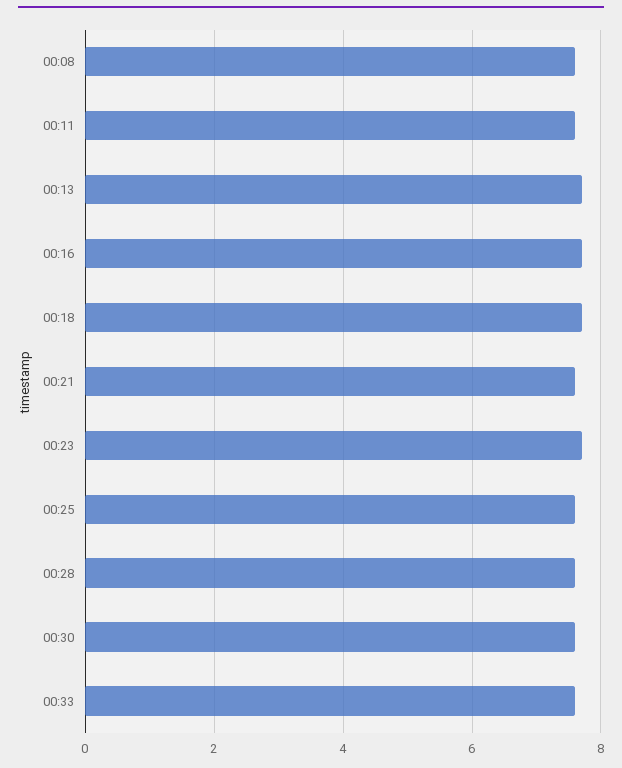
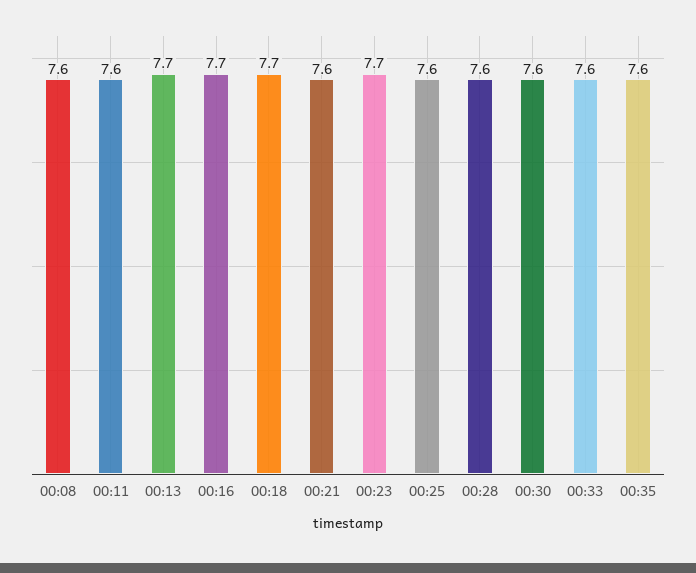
00:35: none -> 7.6

